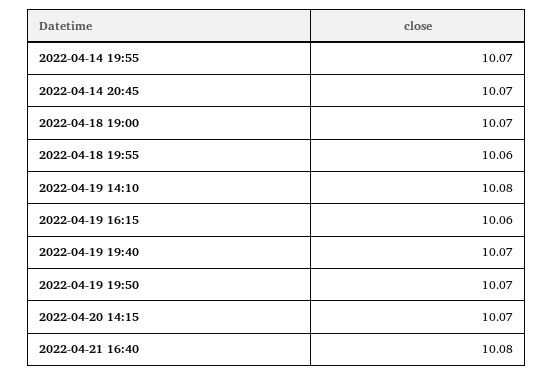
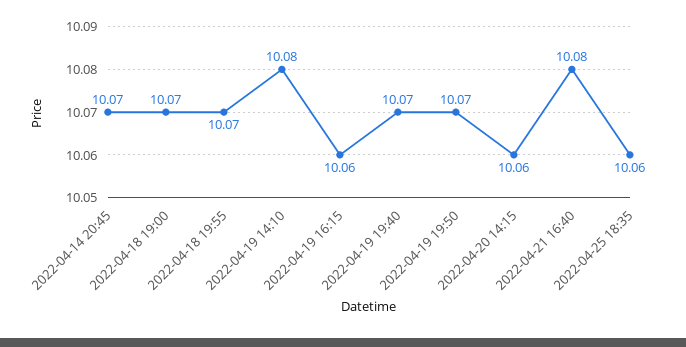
2022-04-14 19:55: 10.07 -> none
2022-04-18 19:55: 10.06 -> 10.07
2022-04-20 14:15: 10.07 -> 10.06
2022-04-25 18:35: none -> 10.06

